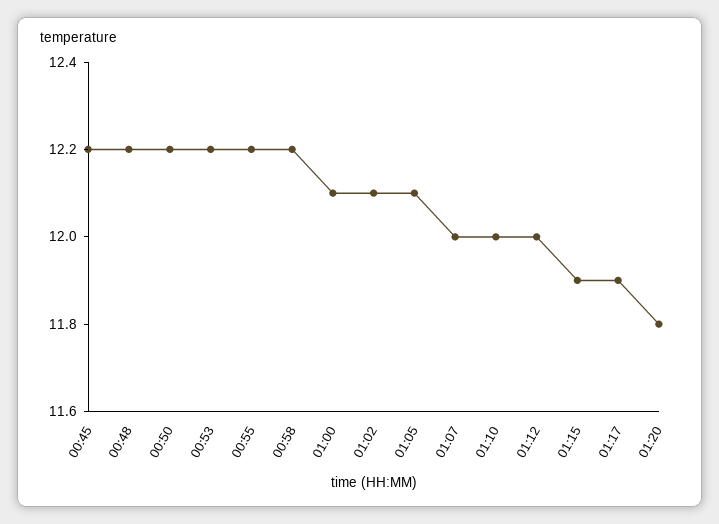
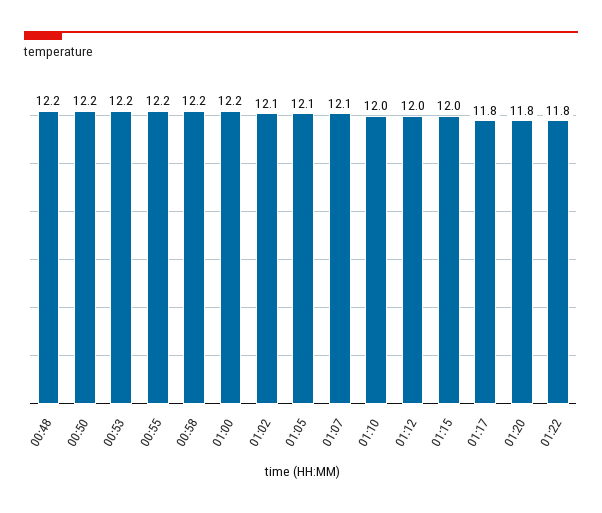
00:45: 12.2 -> none
01:00: 12.1 -> 12.2
01:07: 12 -> 12.1
01:15: 11.9 -> 12
01:17: 11.9 -> 11.8
01:22: none -> 11.8

